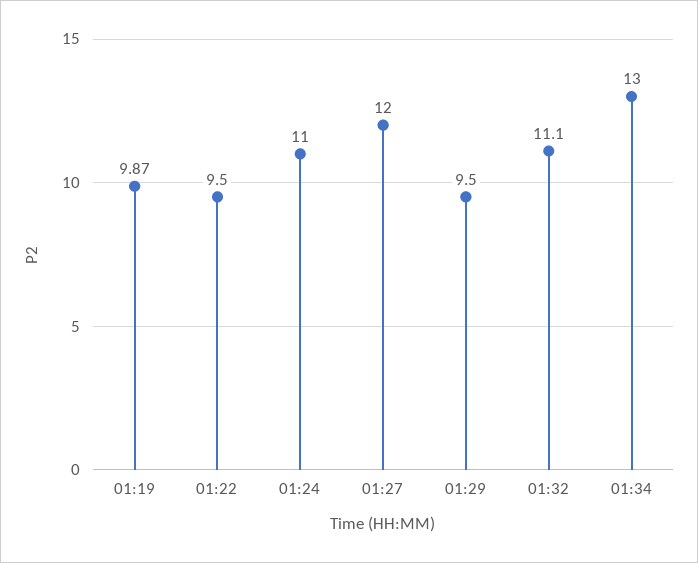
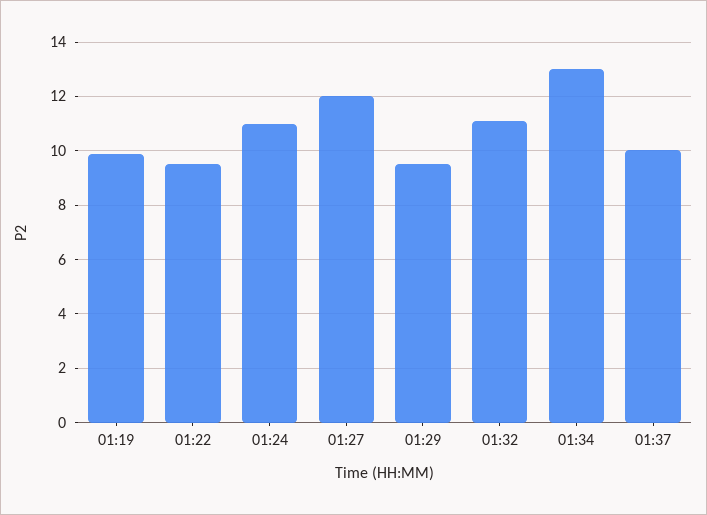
01:37: none -> 10

